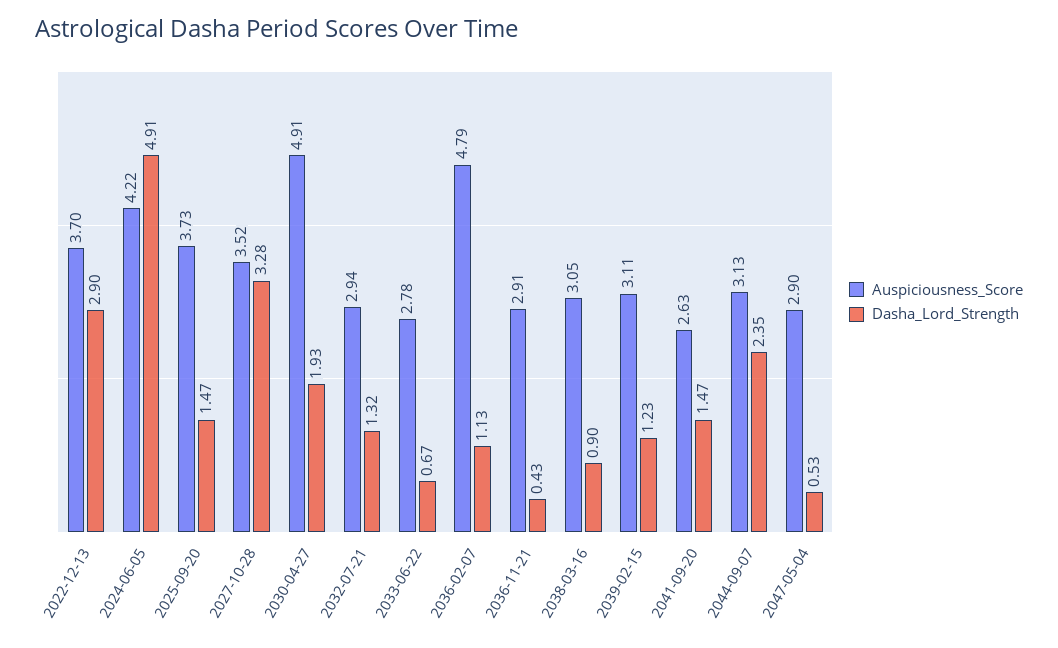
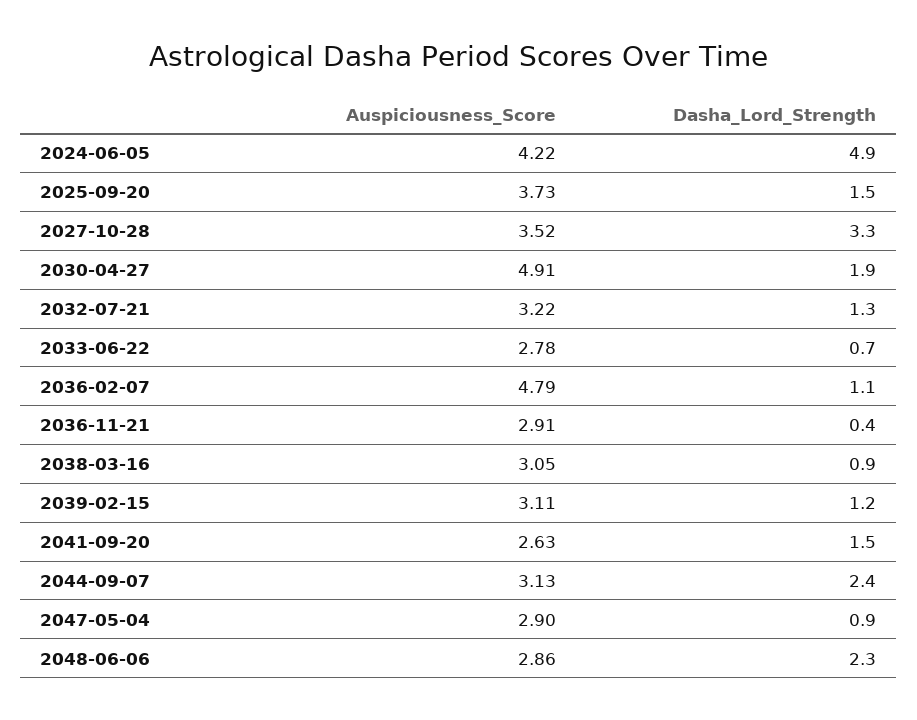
Auspiciousness_Score, 2022-12-13: 3.7 -> none
Dasha_Lord_Strength, 2022-12-13: 2.9 -> none
Auspiciousness_Score, 2032-07-21: 2.94 -> 3.22
Dasha_Lord_Strength, 2047-05-04: 0.53 -> 0.9
Auspiciousness_Score, 2048-06-06: none -> 2.86
Dasha_Lord_Strength, 2048-06-06: none -> 2.3

